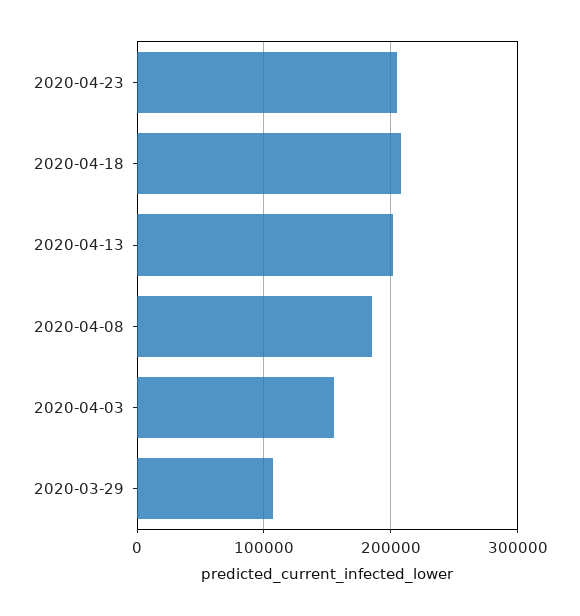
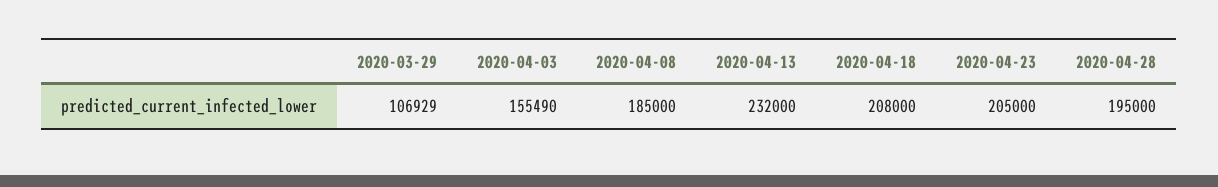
2020-04-13: 200000 -> 232000
2020-04-28: none -> 195000

